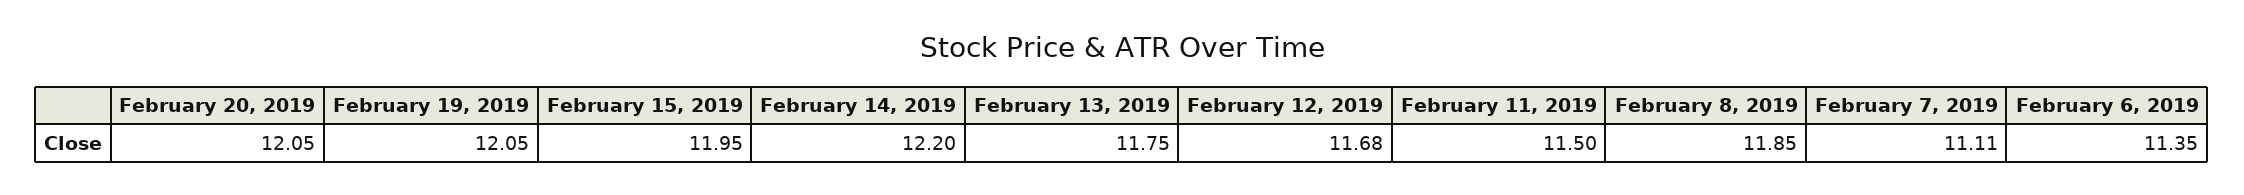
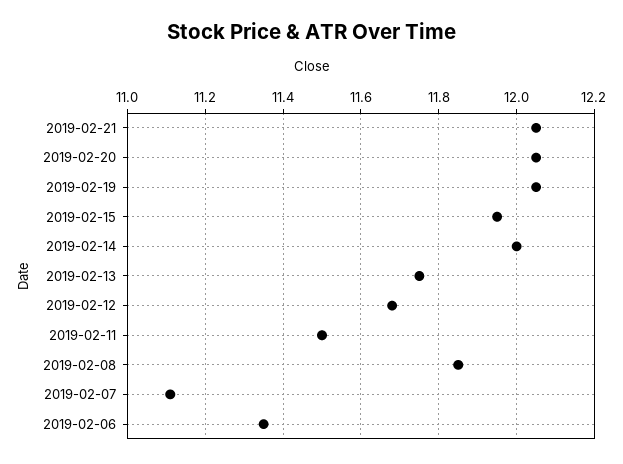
February 14, 2019: 12.2 -> 12
2019-02-21: none -> 12.05

